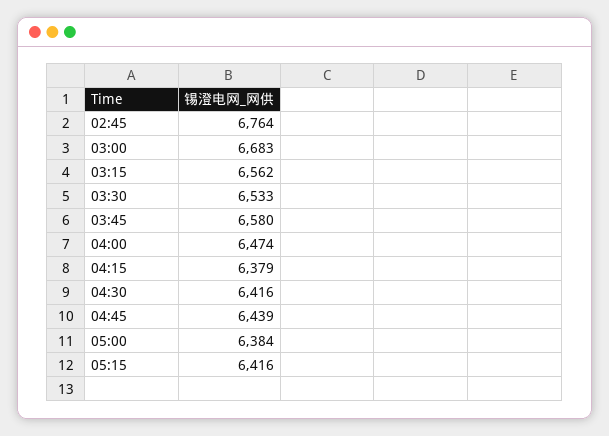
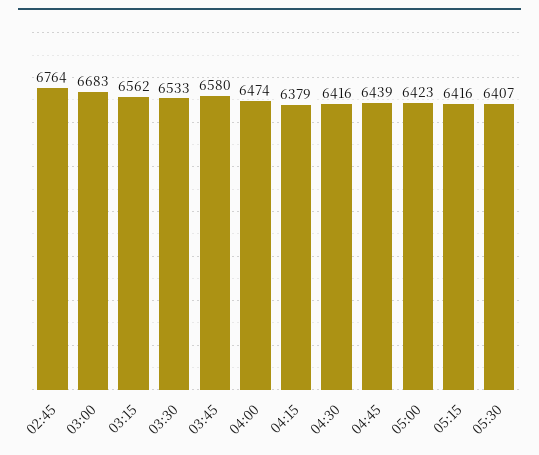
05:00: 6384 -> 6423
05:30: none -> 6407

